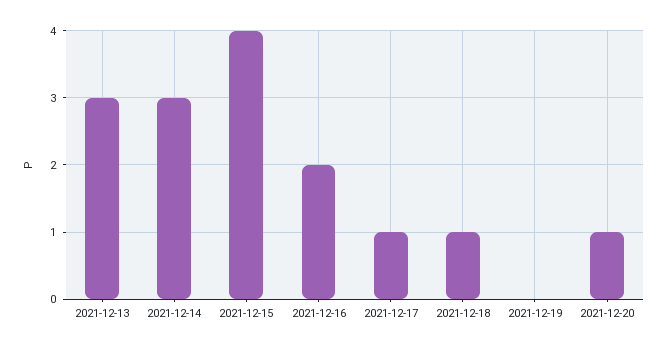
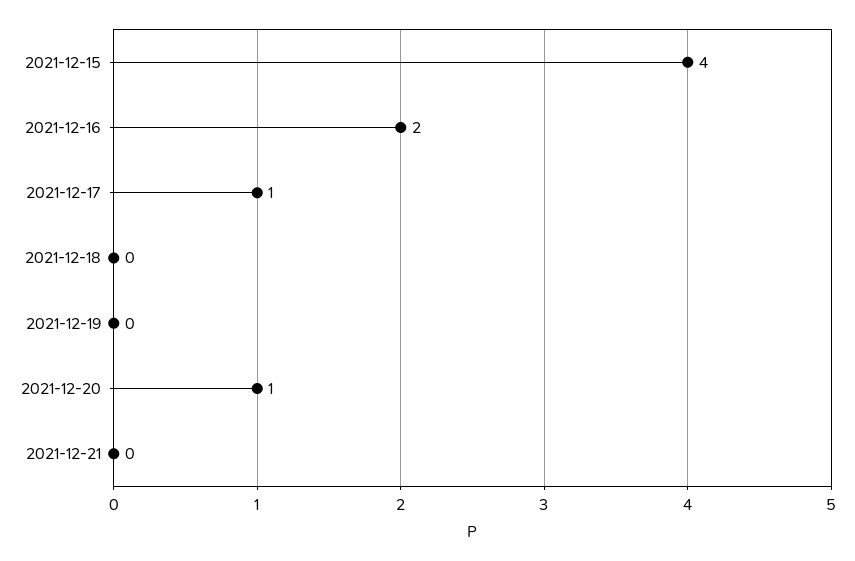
2021-12-13: 3 -> none
2021-12-14: 3 -> none
2021-12-18: 1 -> 0
2021-12-21: none -> 0

